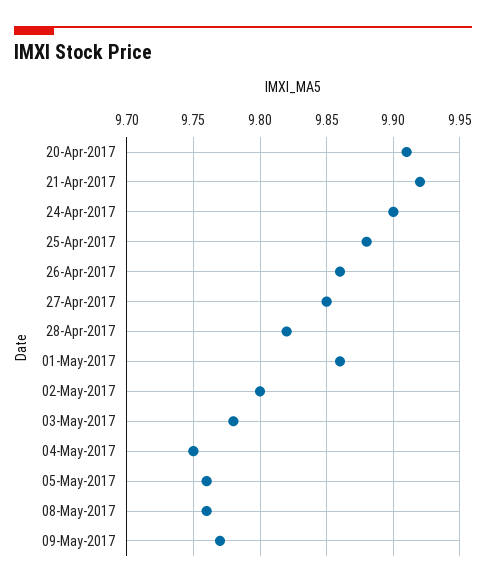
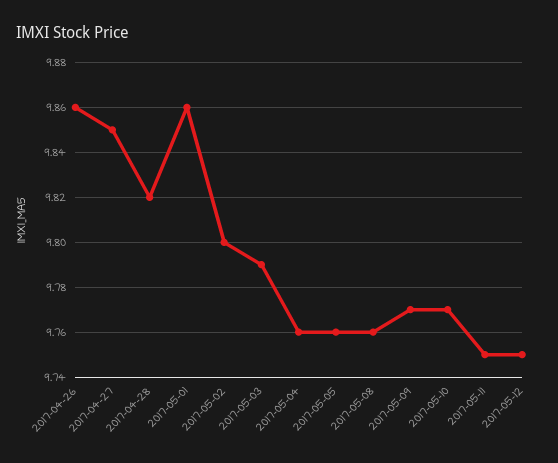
20-Apr-2017: 9.91 -> none
21-Apr-2017: 9.92 -> none
24-Apr-2017: 9.9 -> none
25-Apr-2017: 9.88 -> none
03-May-2017: 9.78 -> 9.79
04-May-2017: 9.75 -> 9.76
2017-05-10: none -> 9.77
2017-05-11: none -> 9.75
2017-05-12: none -> 9.75

